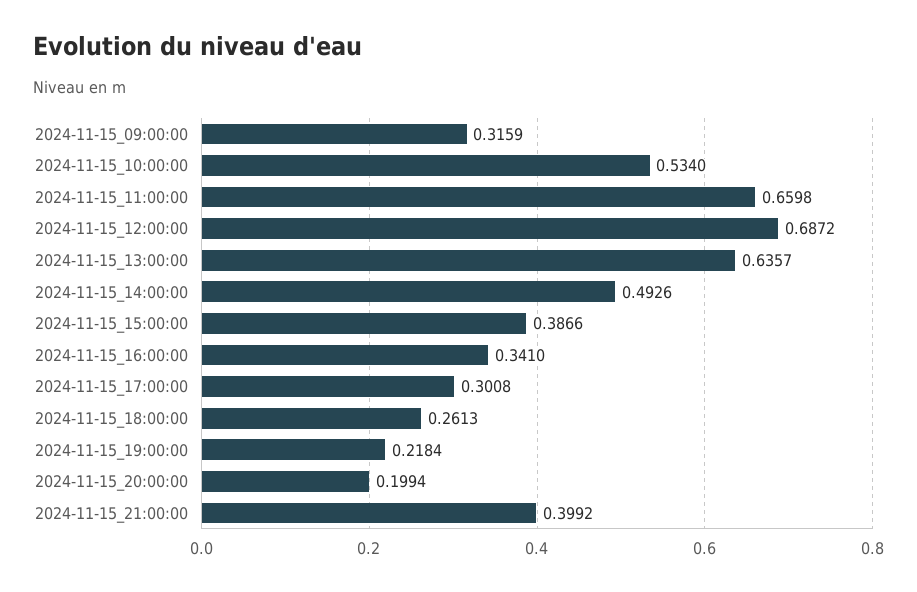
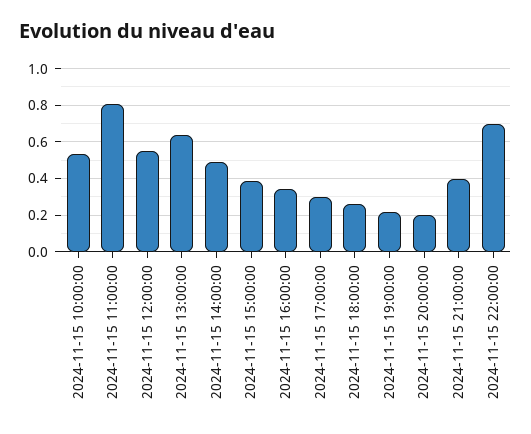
2024-11-15_09:00:00: 0.3159 -> none
2024-11-15_11:00:00: 0.6598 -> 0.8
2024-11-15_12:00:00: 0.6872 -> 0.55
2024-11-15 22:00:00: none -> 0.7

